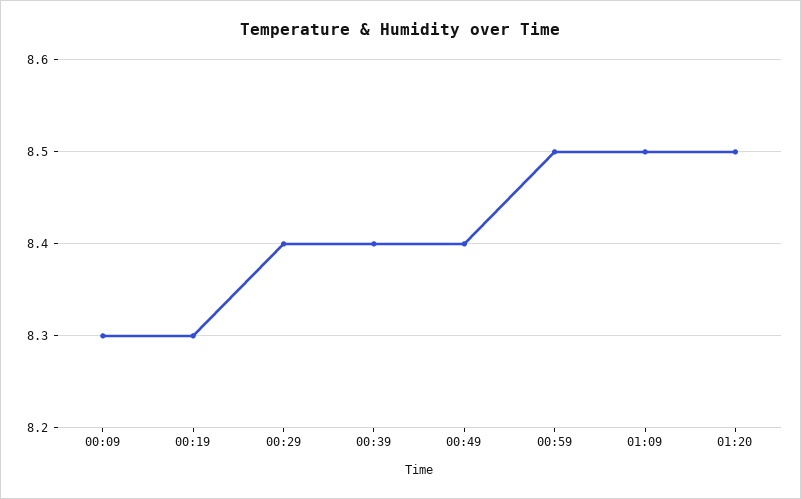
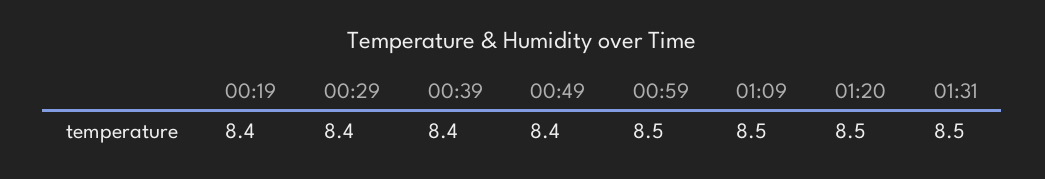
00:09: 8.3 -> none
00:19: 8.3 -> 8.4
01:31: none -> 8.5

